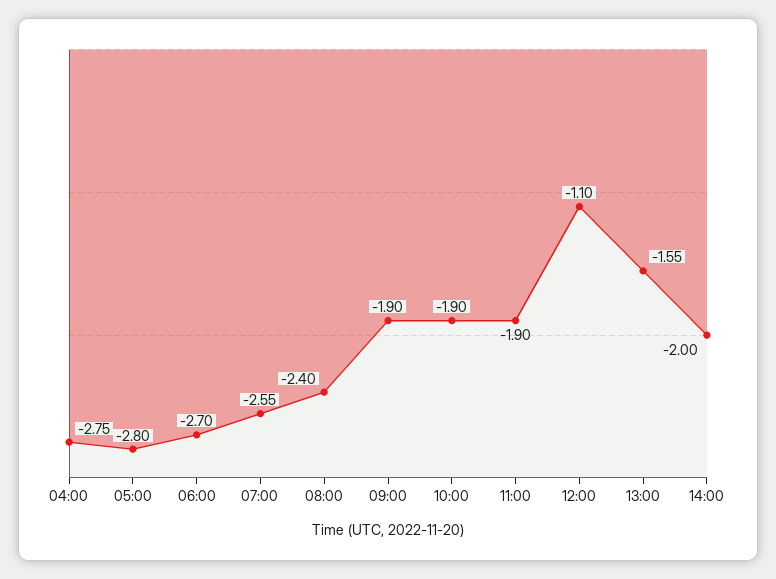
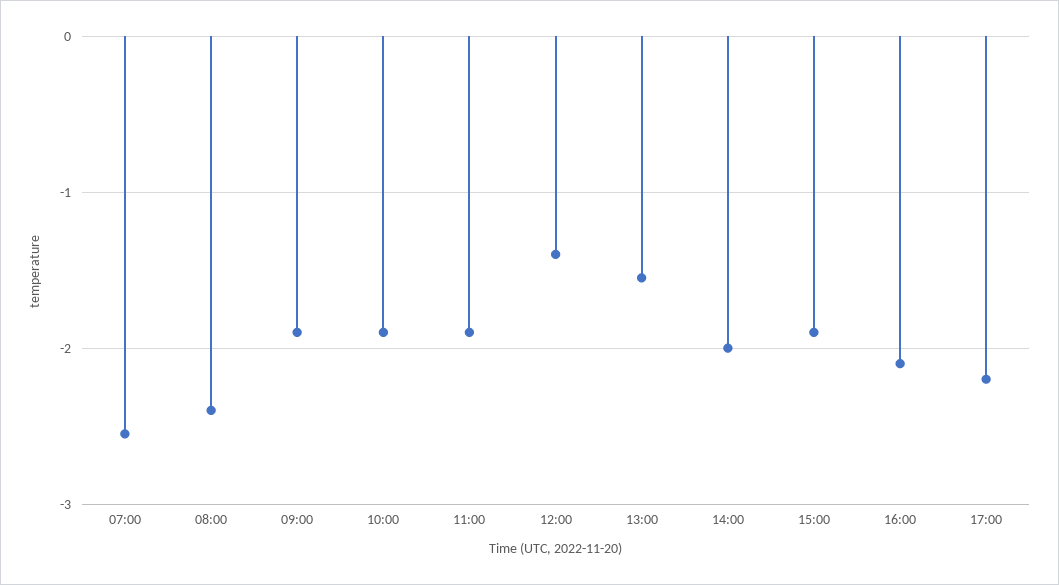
04:00: -2.75 -> none
05:00: -2.8 -> none
06:00: -2.7 -> none
12:00: -1.1 -> -1.4
15:00: none -> -1.9
16:00: none -> -2.1
17:00: none -> -2.2

